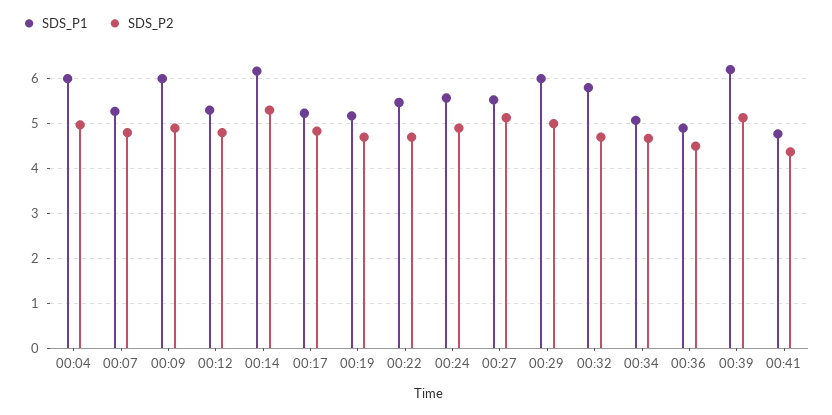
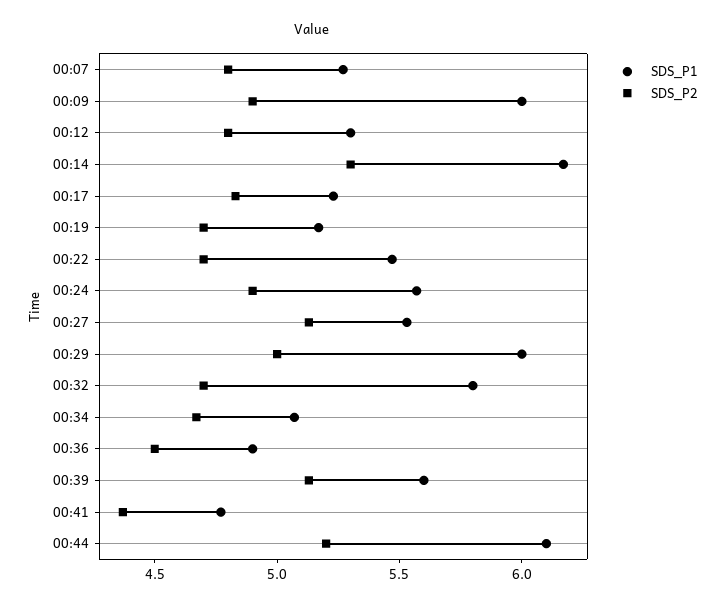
SDS_P1, 00:04: 6 -> none
SDS_P2, 00:04: 5 -> none
SDS_P1, 00:39: 6.2 -> 5.6
SDS_P1, 00:44: none -> 6.1
SDS_P2, 00:44: none -> 5.2

